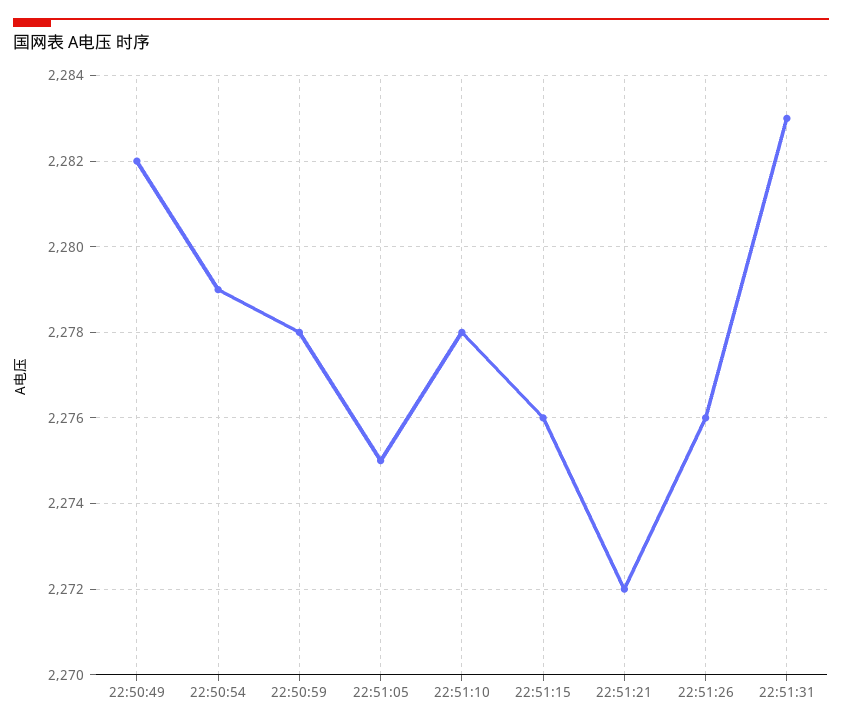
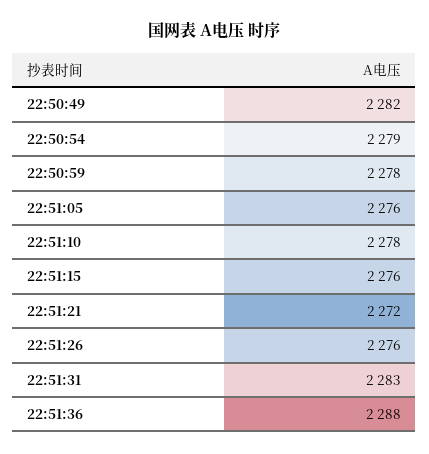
22:51:05: 2275 -> 2276
22:51:36: none -> 2288

